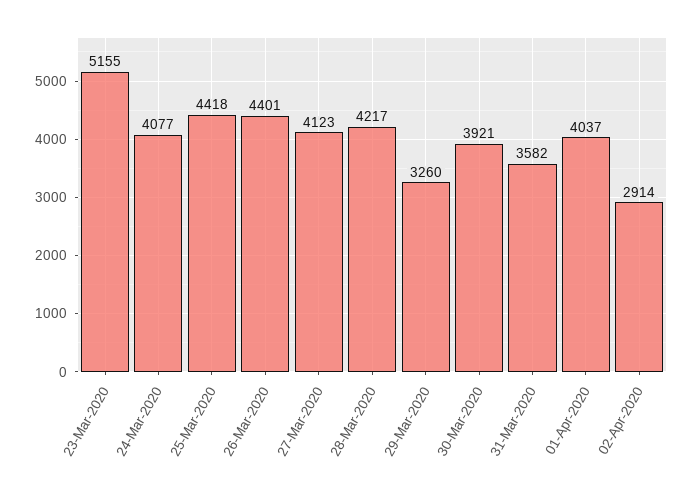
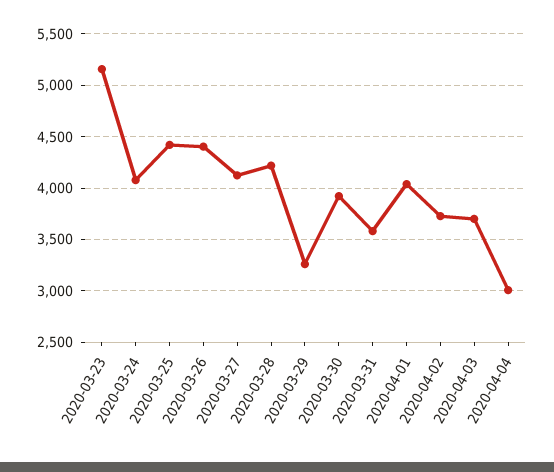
02-Apr-2020: 2914 -> 3700
2020-04-03: none -> 3700
2020-04-04: none -> 3000

